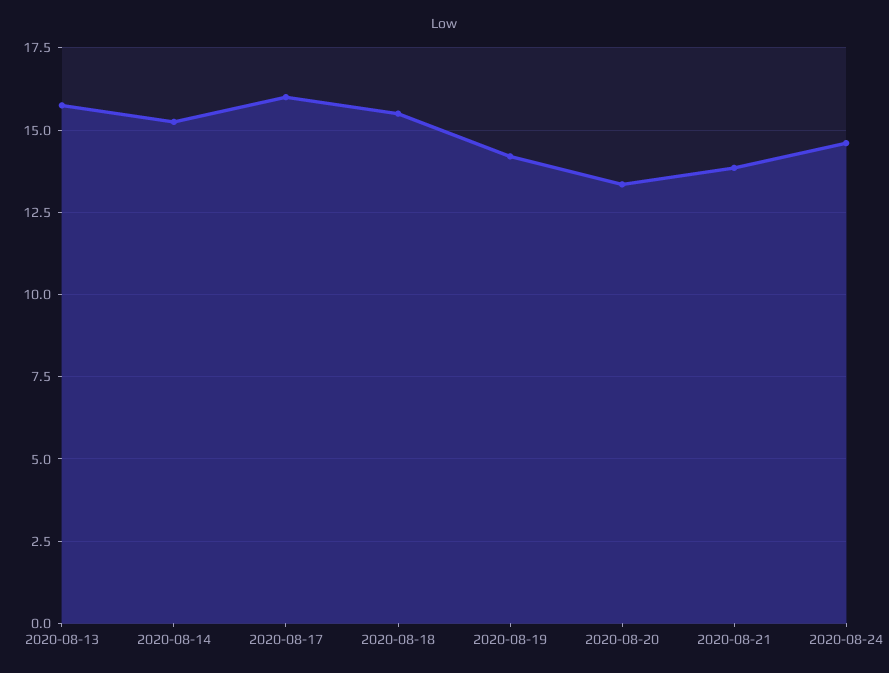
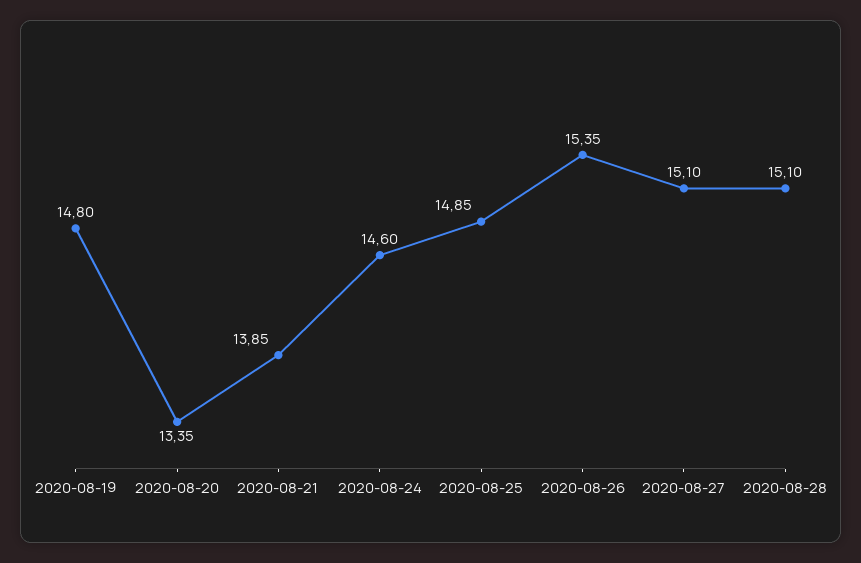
2020-08-13: 15.75 -> none
2020-08-14: 15.25 -> none
2020-08-17: 16 -> none
2020-08-18: 15.5 -> none
2020-08-19: 14.25 -> 14.8
2020-08-25: none -> 14.85
2020-08-26: none -> 15.35
2020-08-27: none -> 15.1
2020-08-28: none -> 15.1

